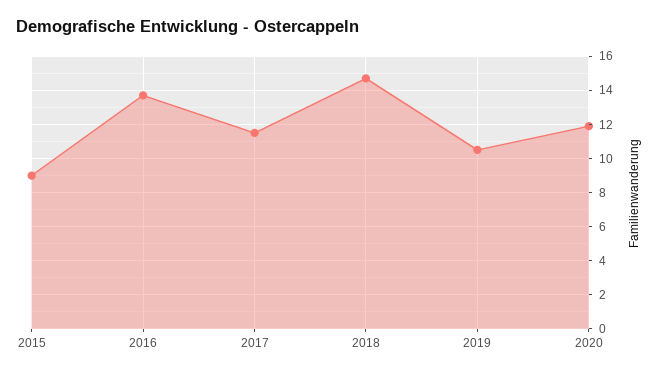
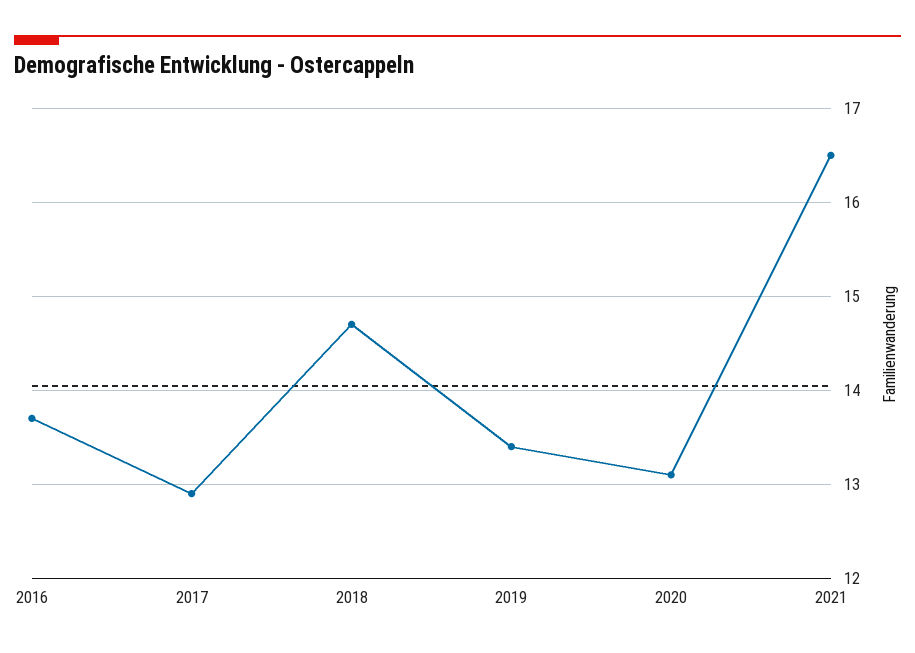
2015: 9 -> none
2017: 11.5 -> 12.9
2019: 10.5 -> 13.4
2020: 12 -> 13.1
2021: none -> 16.5

